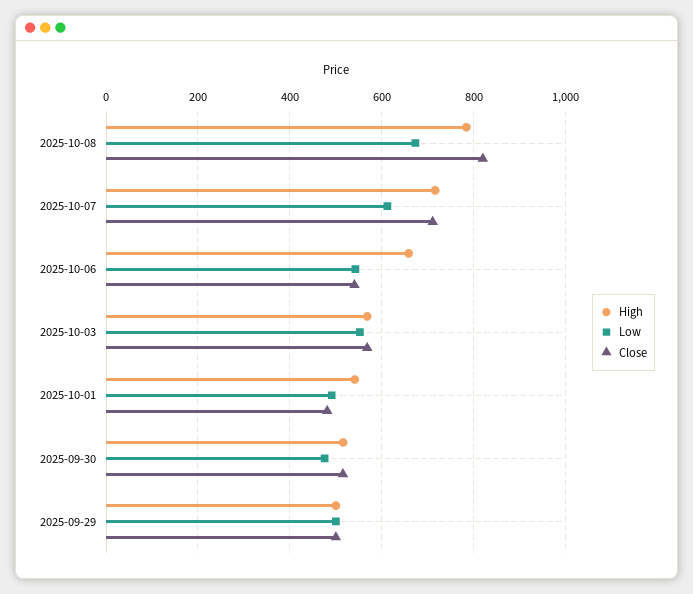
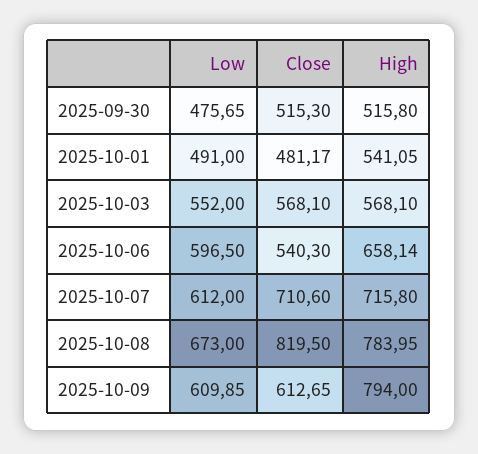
Low, 2025-10-06: 540 -> 596.5
High, 2025-09-29: 500 -> none
Low, 2025-09-29: 500 -> none
Close, 2025-09-29: 500 -> none
Low, 2025-10-09: none -> 609.85
Close, 2025-10-09: none -> 612.65
High, 2025-10-09: none -> 794

